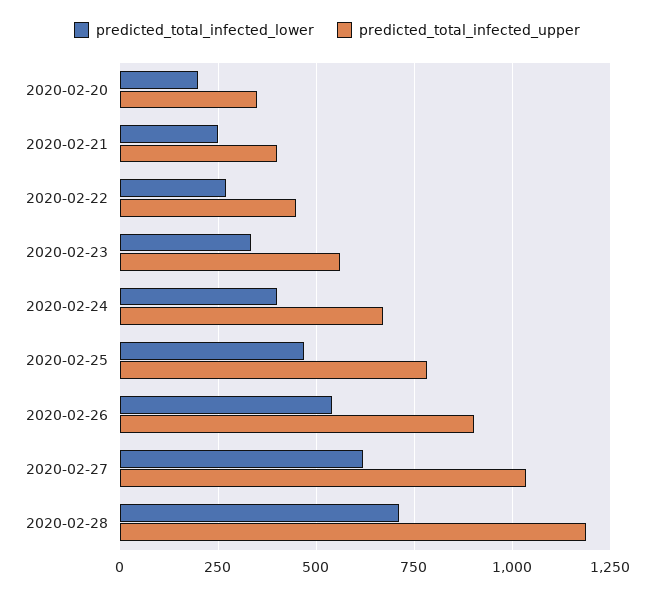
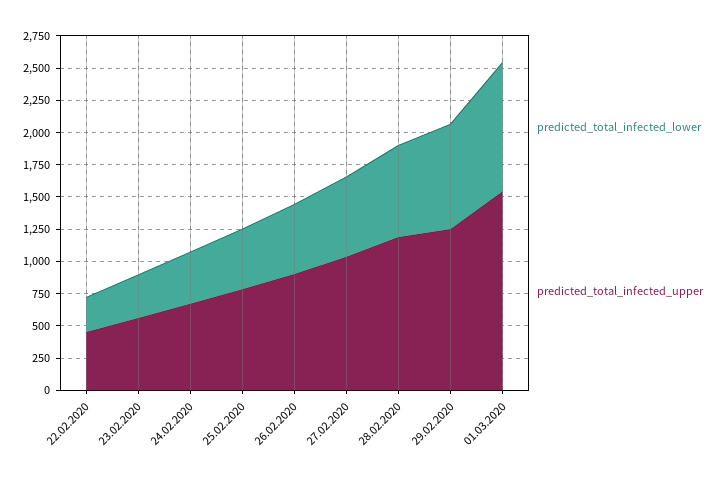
predicted_total_infected_lower, 2020-02-20: 200 -> none
predicted_total_infected_upper, 2020-02-20: 350 -> none
predicted_total_infected_lower, 2020-02-21: 250 -> none
predicted_total_infected_upper, 2020-02-21: 400 -> none
predicted_total_infected_lower, 29.02.2020: none -> 750
predicted_total_infected_upper, 29.02.2020: none -> 1250
predicted_total_infected_lower, 01.03.2020: none -> 1000
predicted_total_infected_upper, 01.03.2020: none -> 1500

